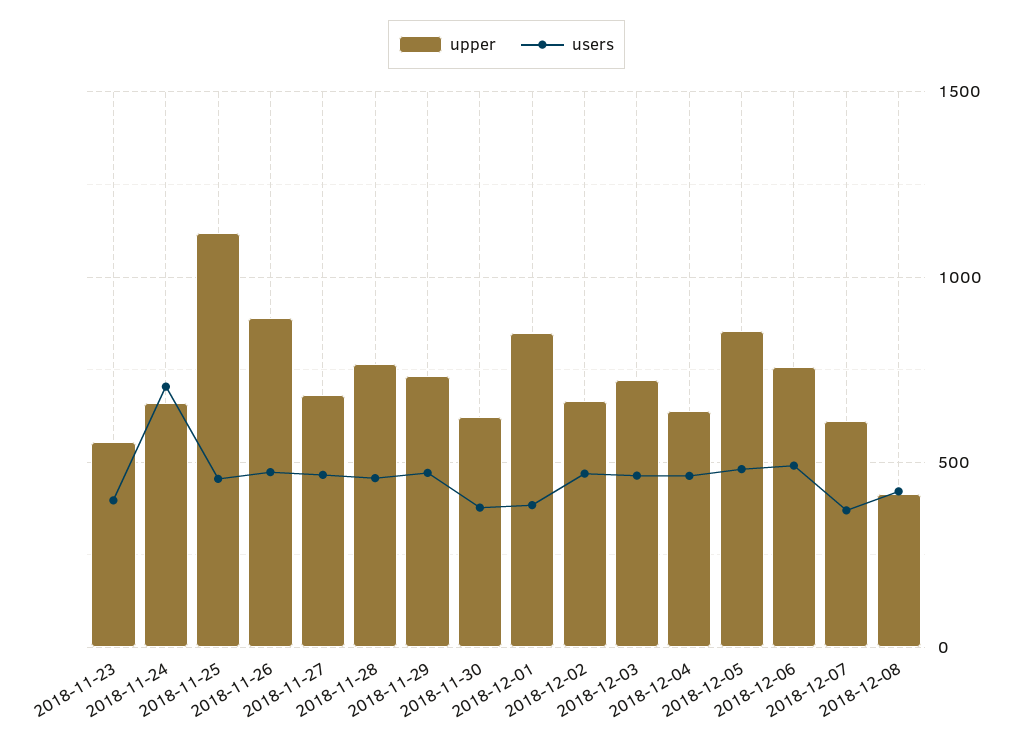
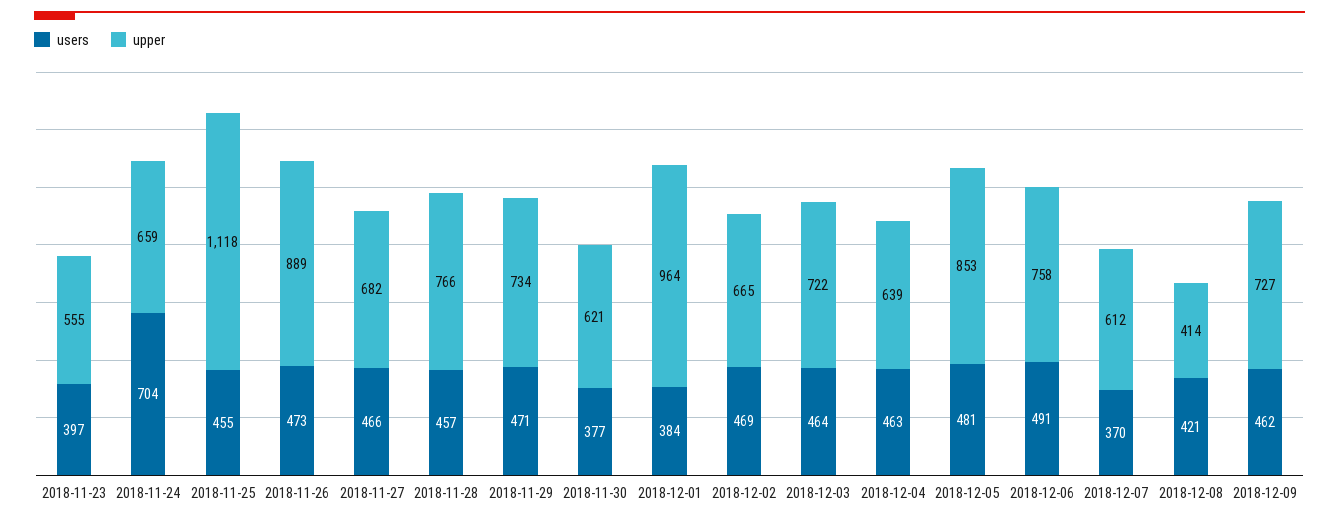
upper, 2018-12-01: 850 -> 964
users, 2018-12-09: none -> 462
upper, 2018-12-09: none -> 727

